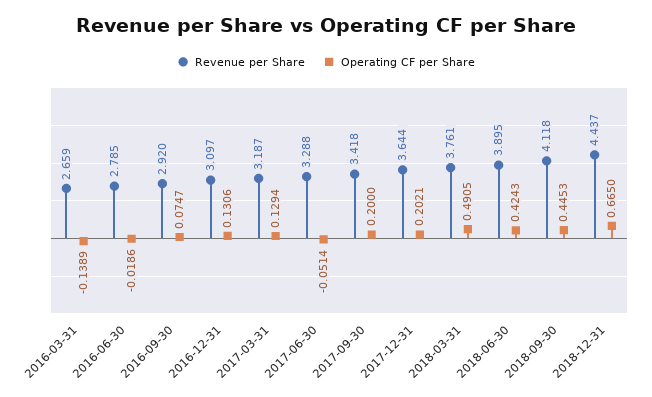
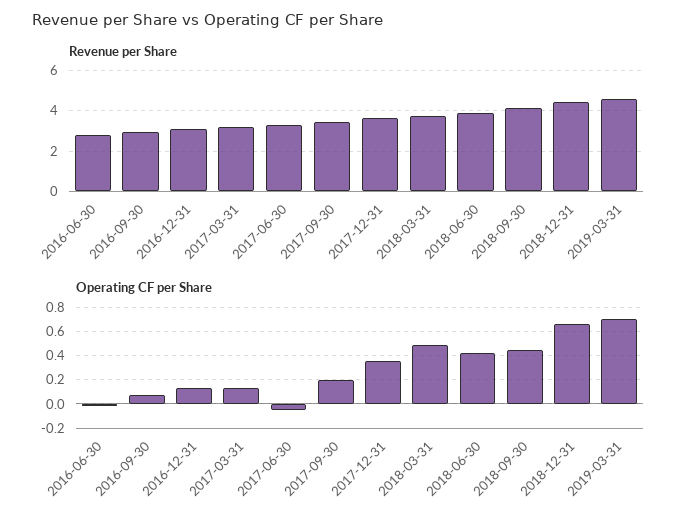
Revenue per Share, 2016-03-31: 2.659 -> none
Operating CF per Share, 2016-03-31: -0.1389 -> none
Operating CF per Share, 2017-12-31: 0.2021 -> 0.35
Revenue per Share, 2019-03-31: none -> 4.5
Operating CF per Share, 2019-03-31: none -> 0.7

